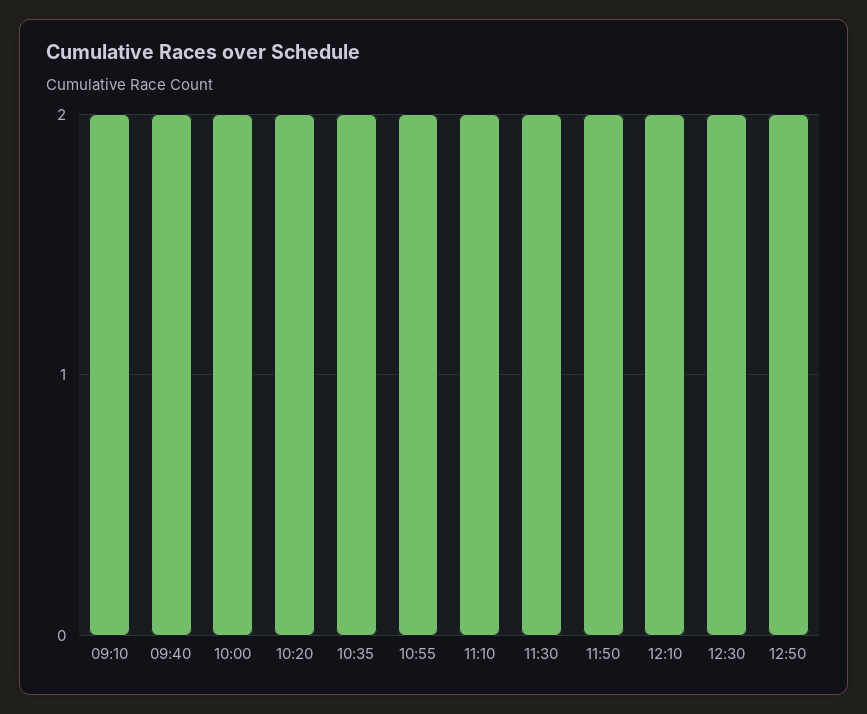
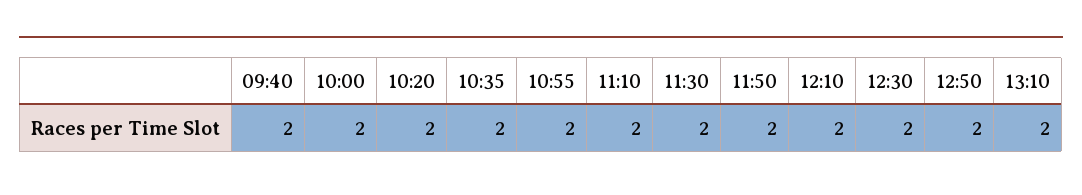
09:10: 2 -> none
13:10: none -> 2

